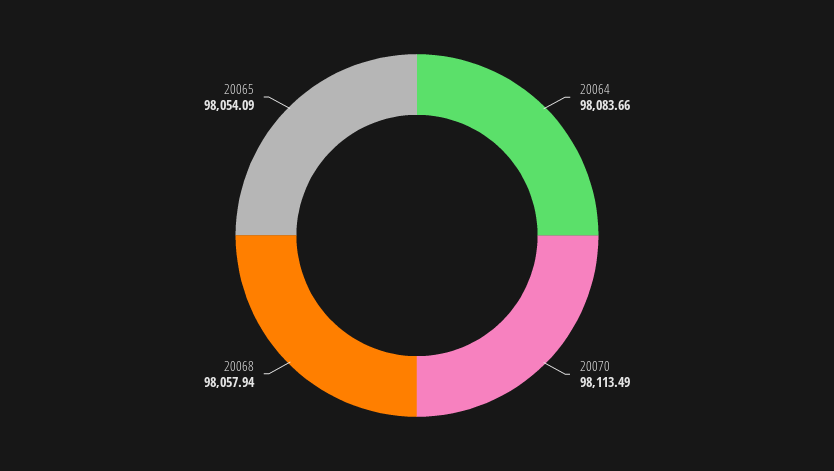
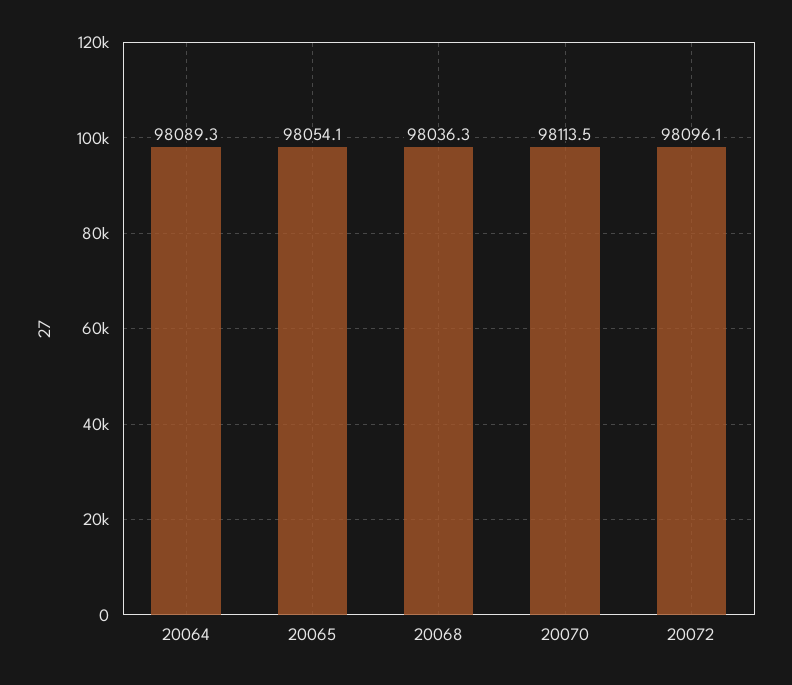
20064: 98083.66 -> 98089.3
20068: 98057.94 -> 98036.3
20072: none -> 98096.1

